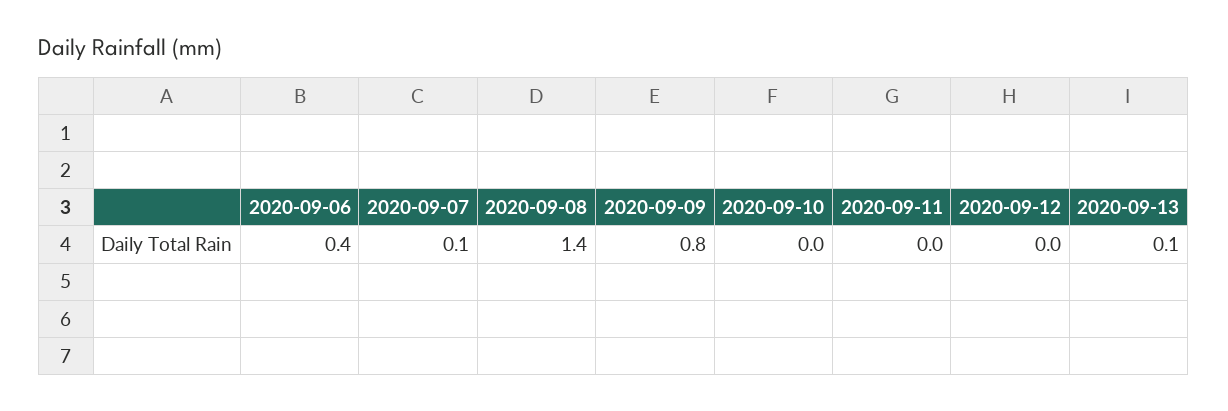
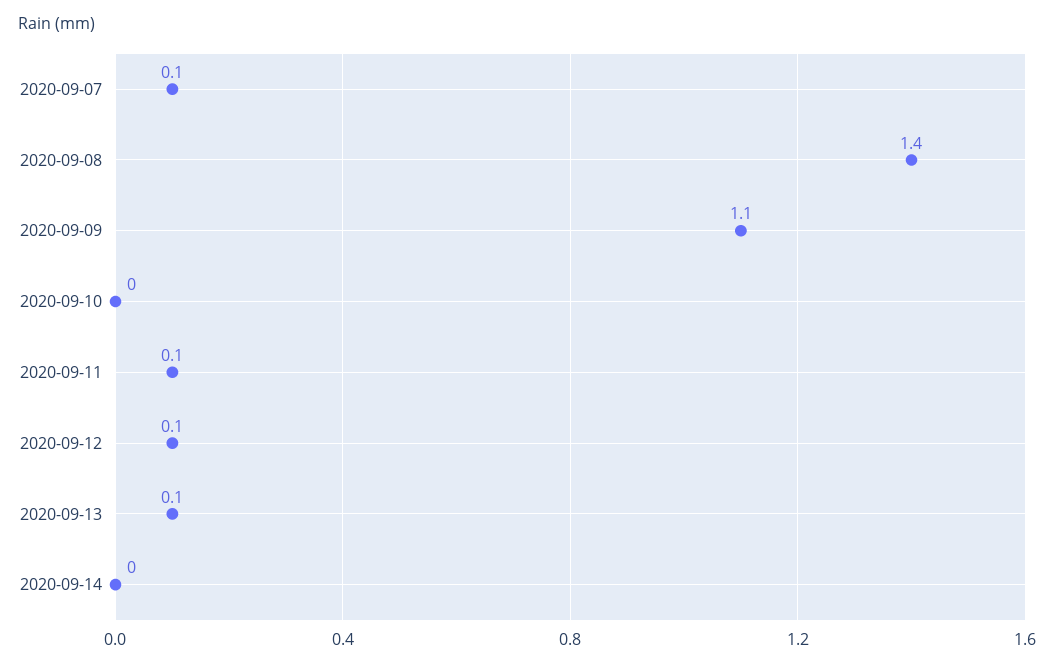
2020-09-06: 0.4 -> none
2020-09-09: 0.8 -> 1.1
2020-09-11: 0 -> 0.1
2020-09-12: 0 -> 0.1
2020-09-14: none -> 0

